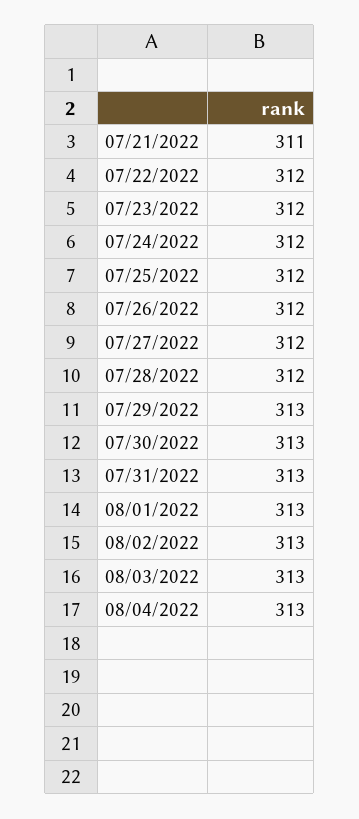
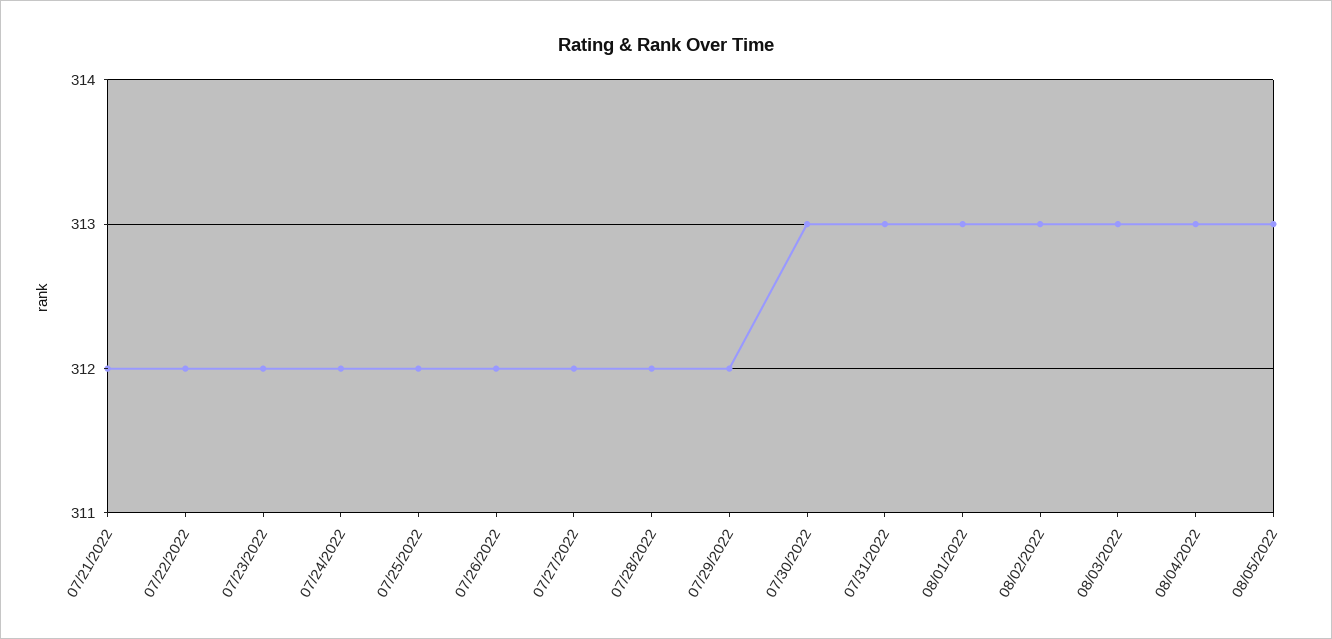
07/21/2022: 311 -> 312
07/29/2022: 313 -> 312
08/05/2022: none -> 313

